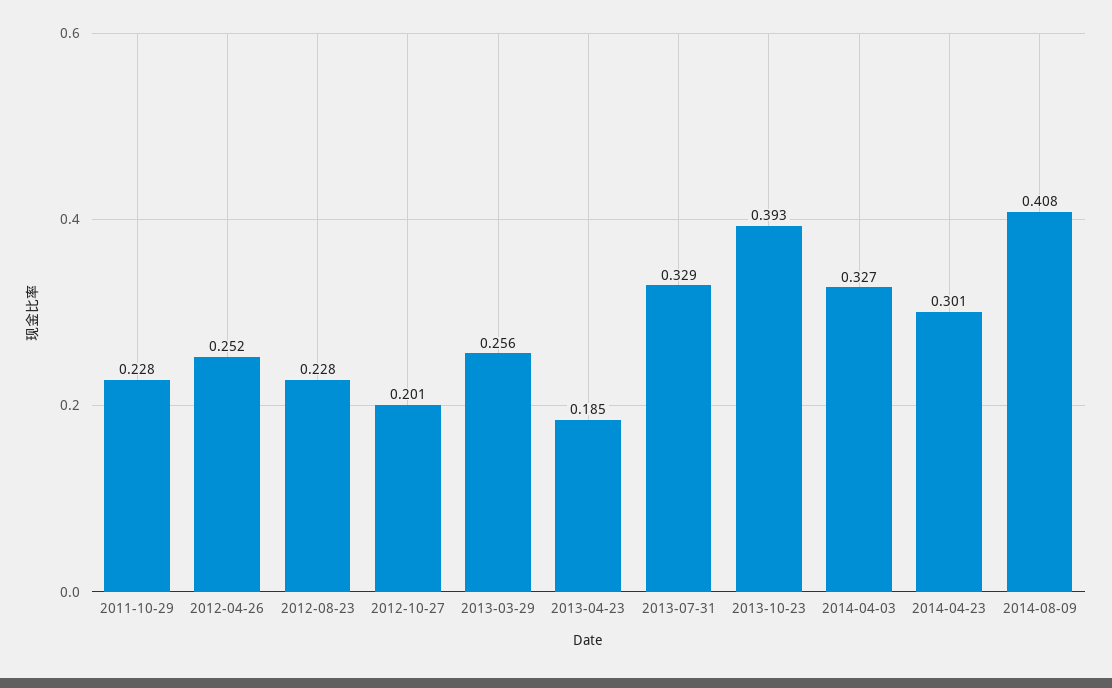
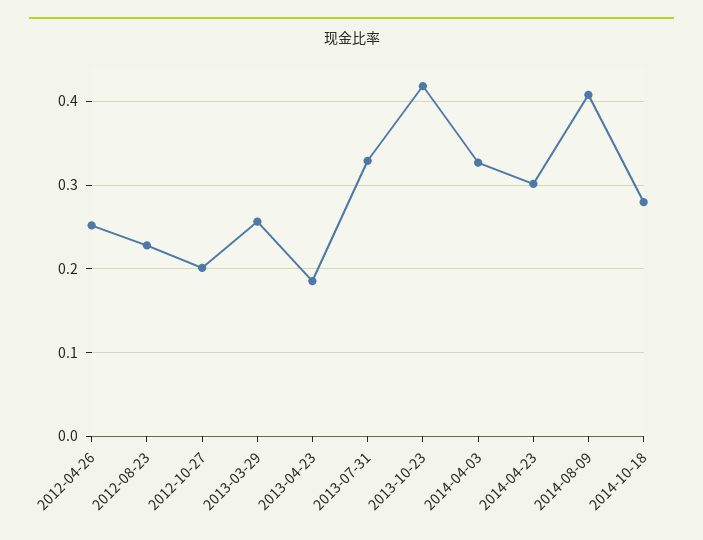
2011-10-29: 0.228 -> none
2013-10-23: 0.393 -> 0.42
2014-10-18: none -> 0.28

